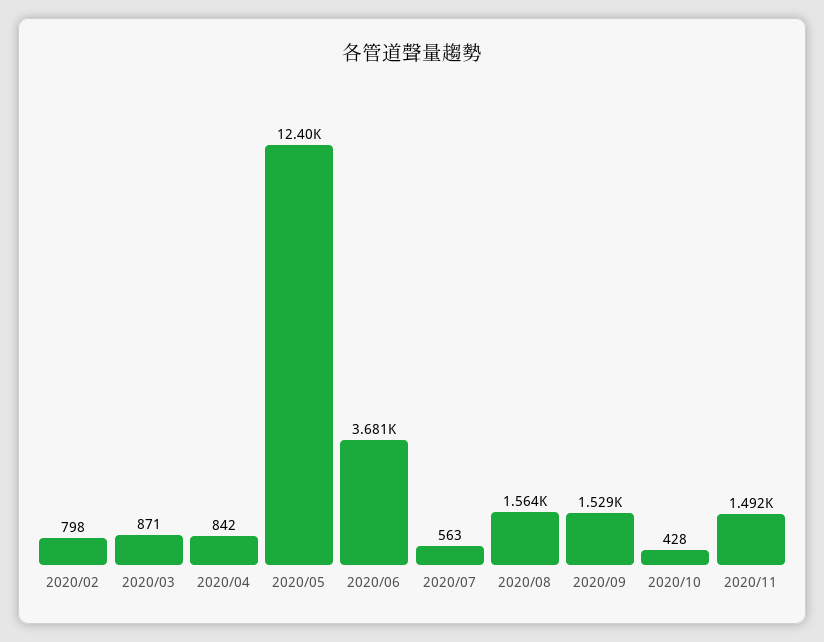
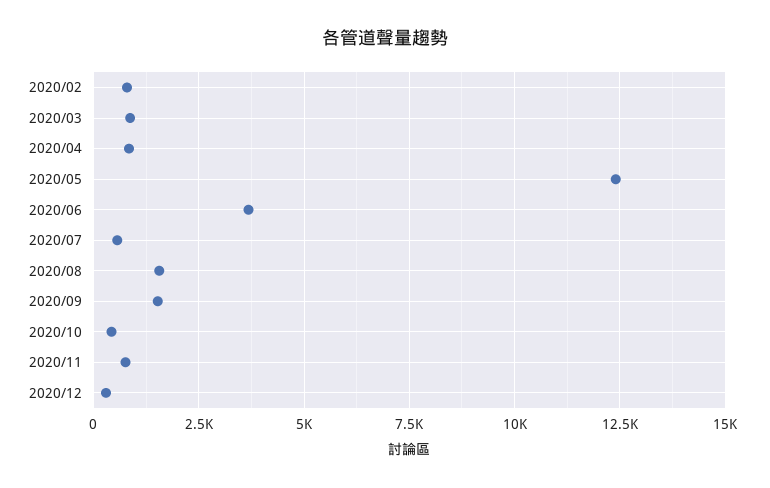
2020/11: 1492 -> 750
2020/12: none -> 250

